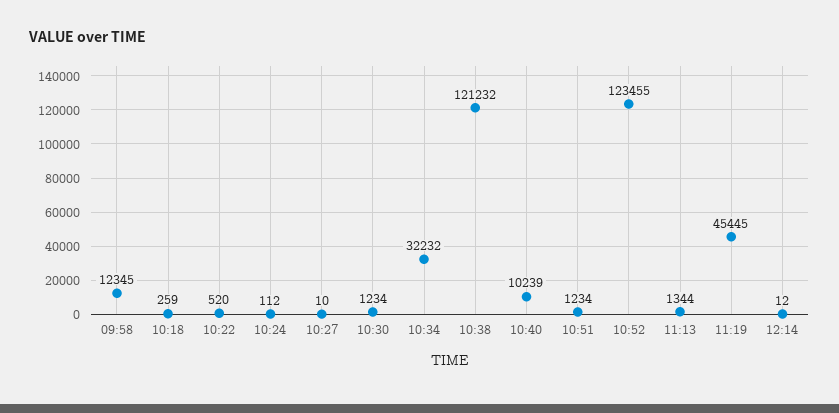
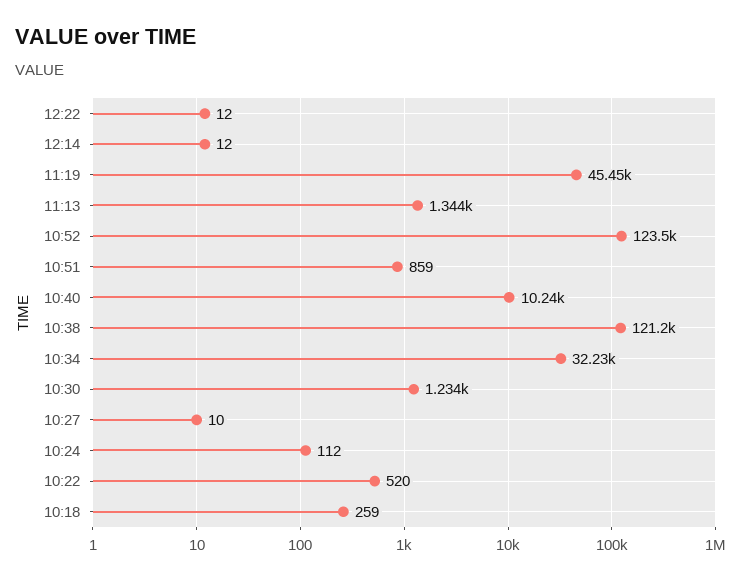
09:58: 12345 -> none
10:51: 1234 -> 859
12:22: none -> 12

